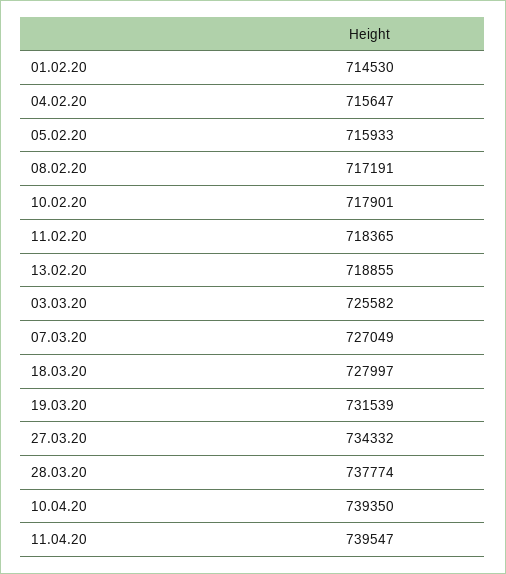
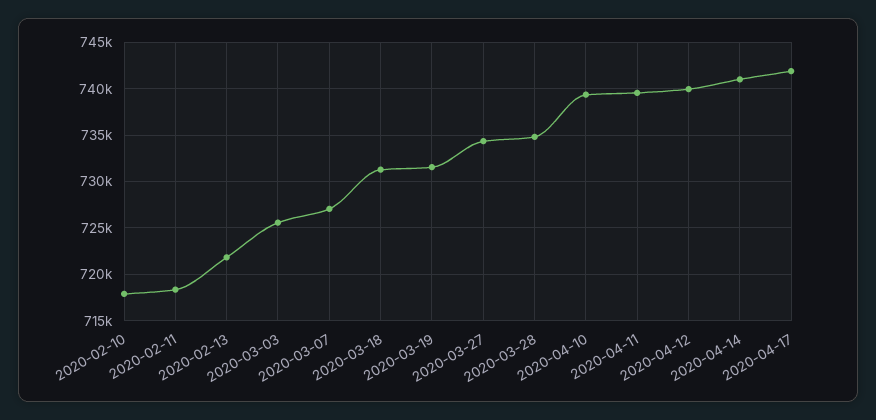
01.02.20: 714530 -> none
04.02.20: 715647 -> none
05.02.20: 715933 -> none
08.02.20: 717191 -> none
13.02.20: 718855 -> 722000
18.03.20: 727997 -> 731000
28.03.20: 737774 -> 735000
2020-04-12: none -> 740000
2020-04-14: none -> 741000
2020-04-17: none -> 742000

